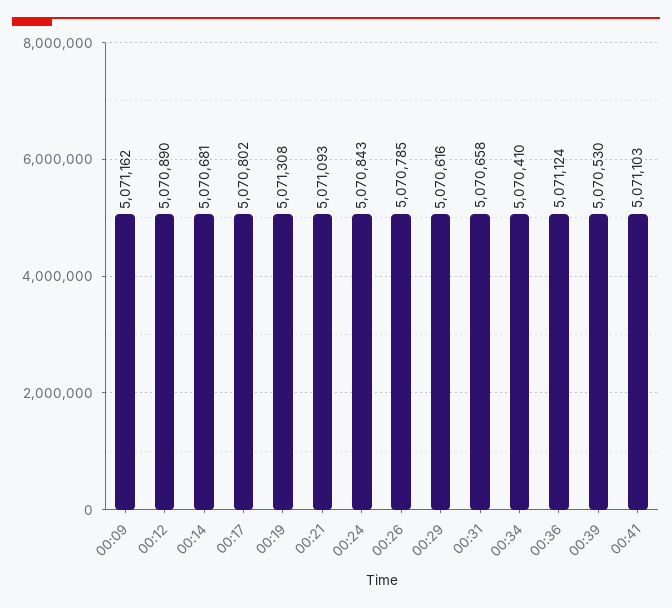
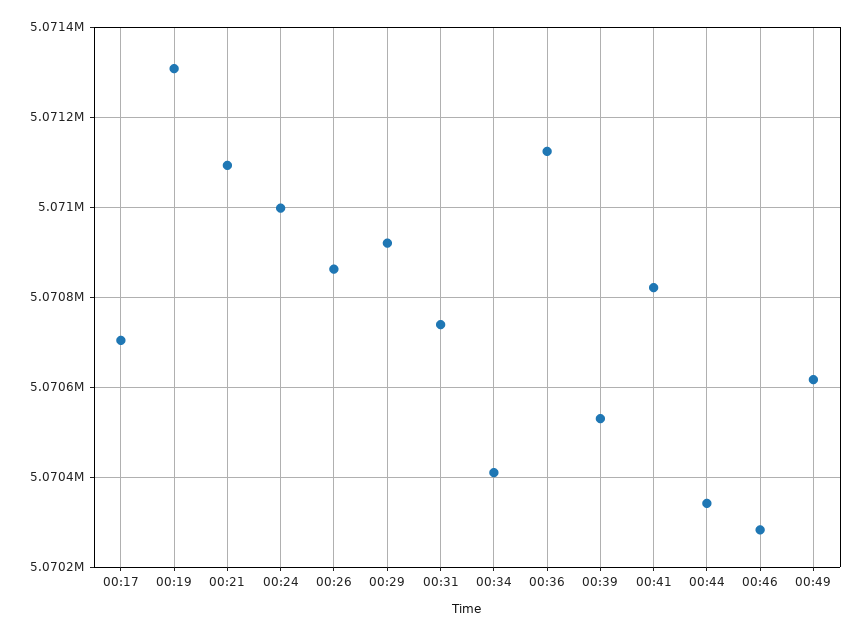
00:09: 5071162 -> none
00:12: 5070890 -> none
00:14: 5070681 -> none
00:17: 5070802 -> 5070700
00:24: 5070843 -> 5071000
00:26: 5070785 -> 5070860
00:29: 5070616 -> 5070920
00:31: 5070658 -> 5070740
00:41: 5071103 -> 5070820
00:44: none -> 5070340
00:46: none -> 5070280
00:49: none -> 5070620

